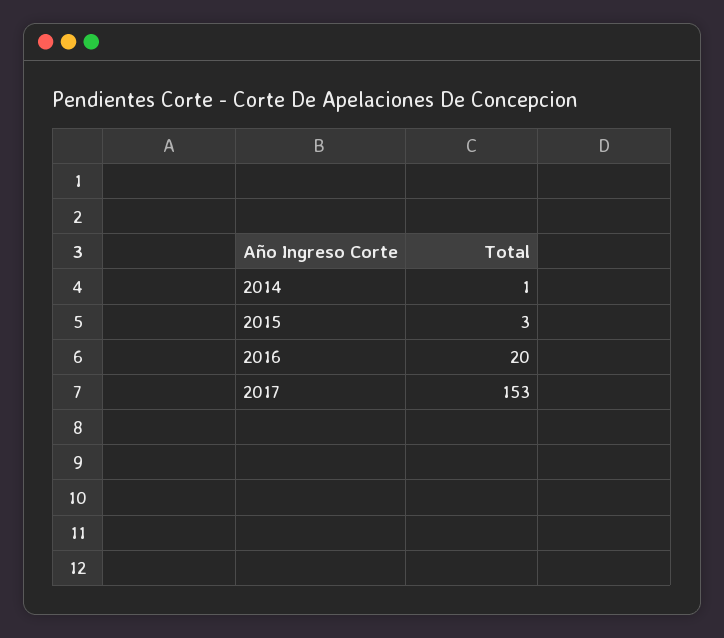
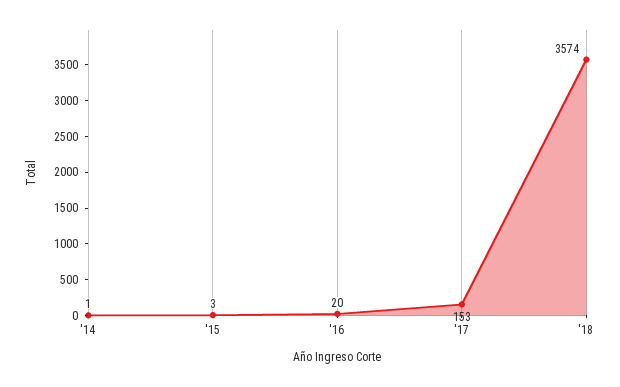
'18: none -> 3574

